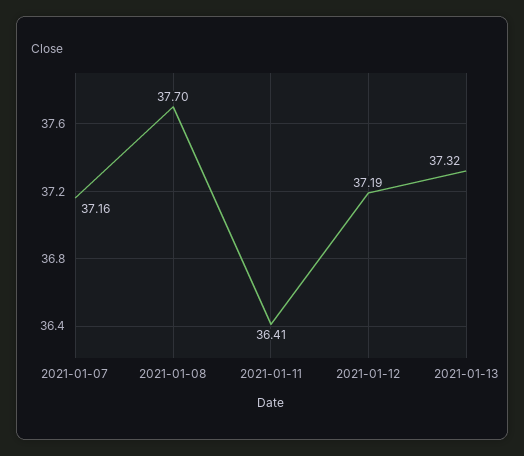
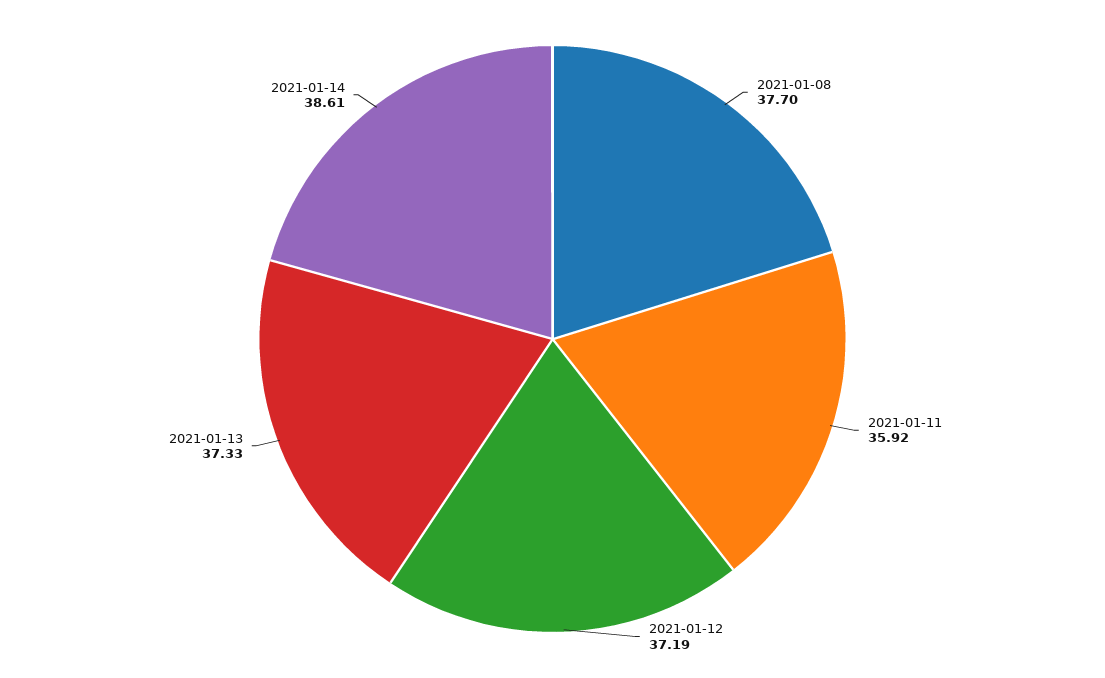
2021-01-07: 37.16 -> none
2021-01-11: 36.41 -> 35.92
2021-01-13: 37.32 -> 37.33
2021-01-14: none -> 38.61

